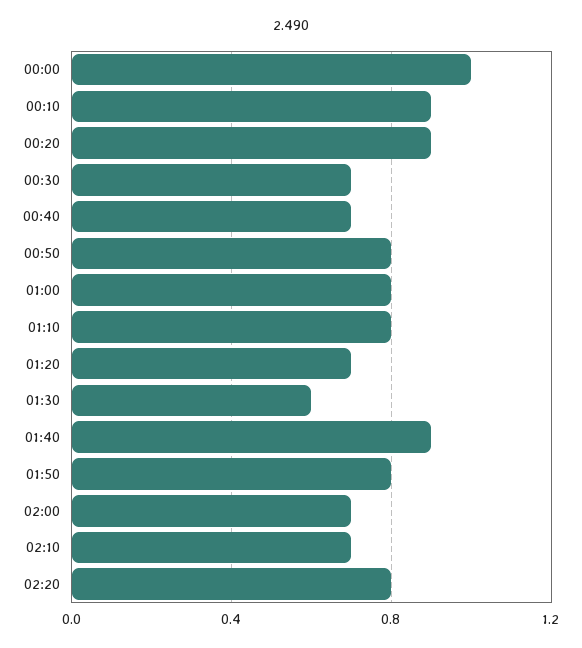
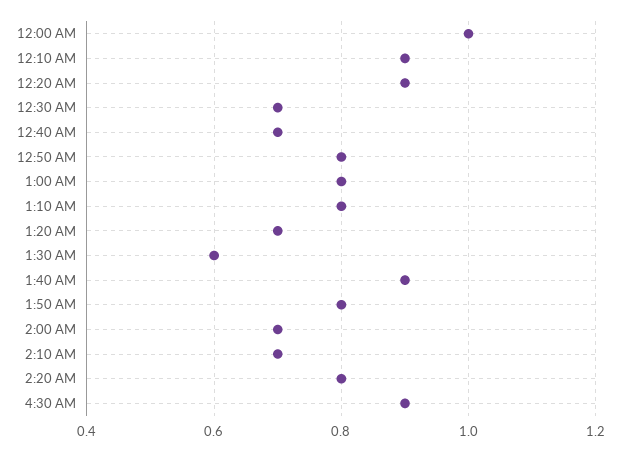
4:30 AM: none -> 0.9

